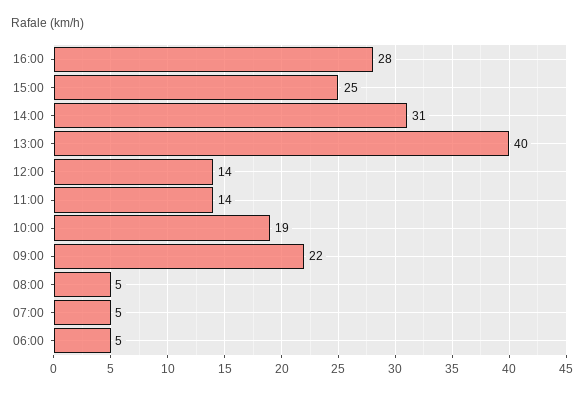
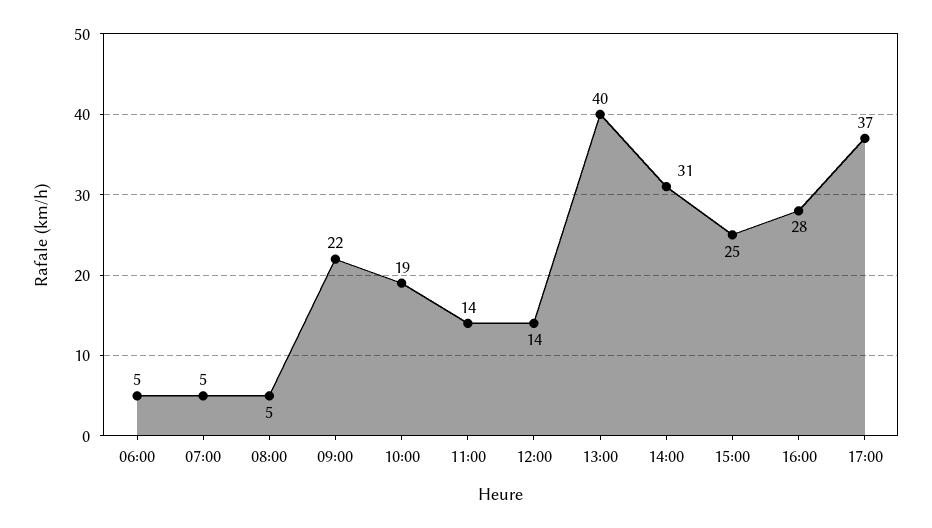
17:00: none -> 37

